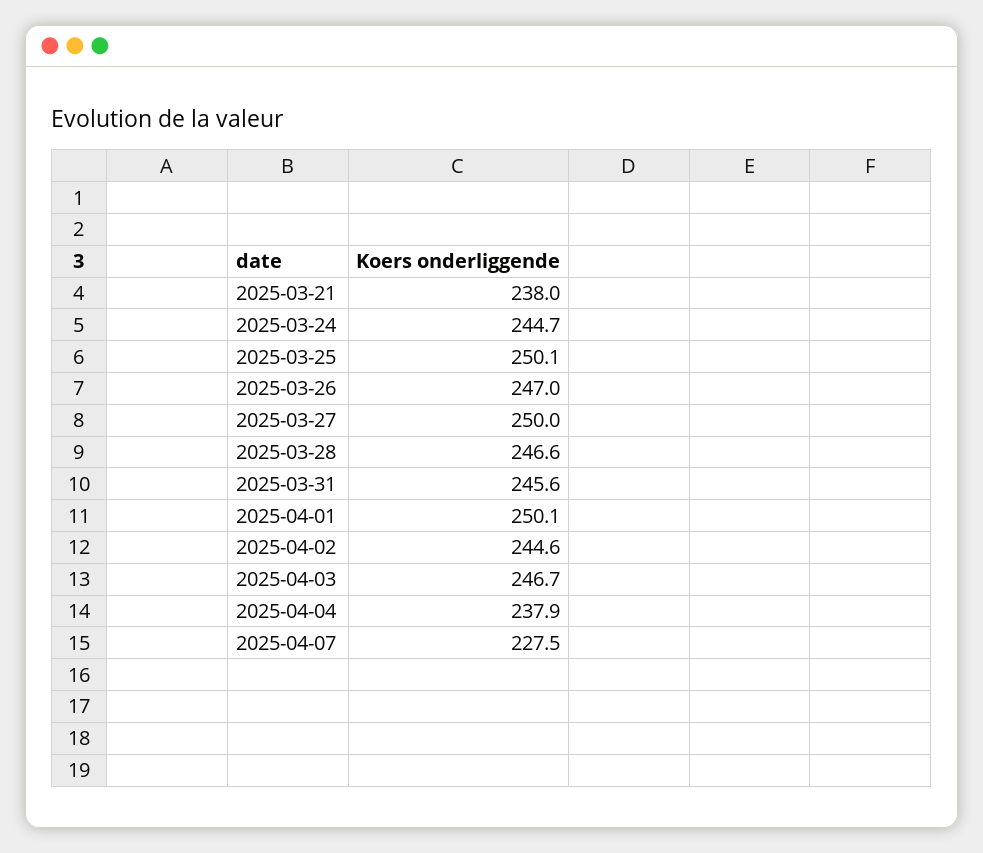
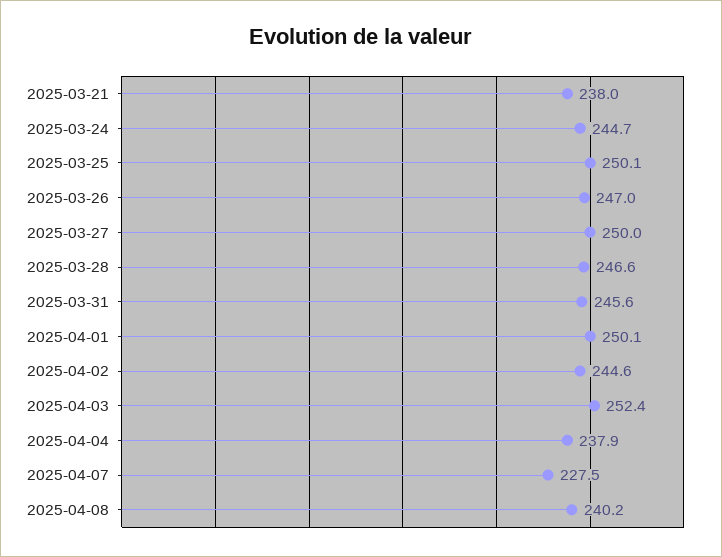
2025-04-03: 246.7 -> 252.4
2025-04-08: none -> 240.2

